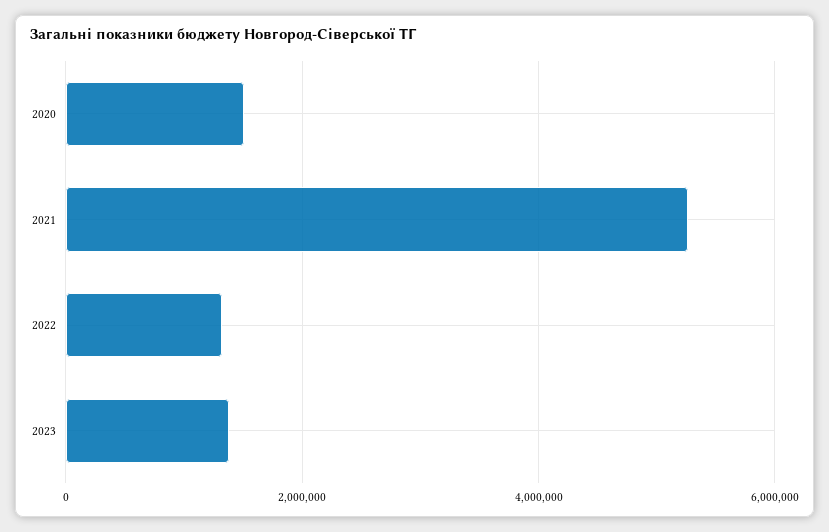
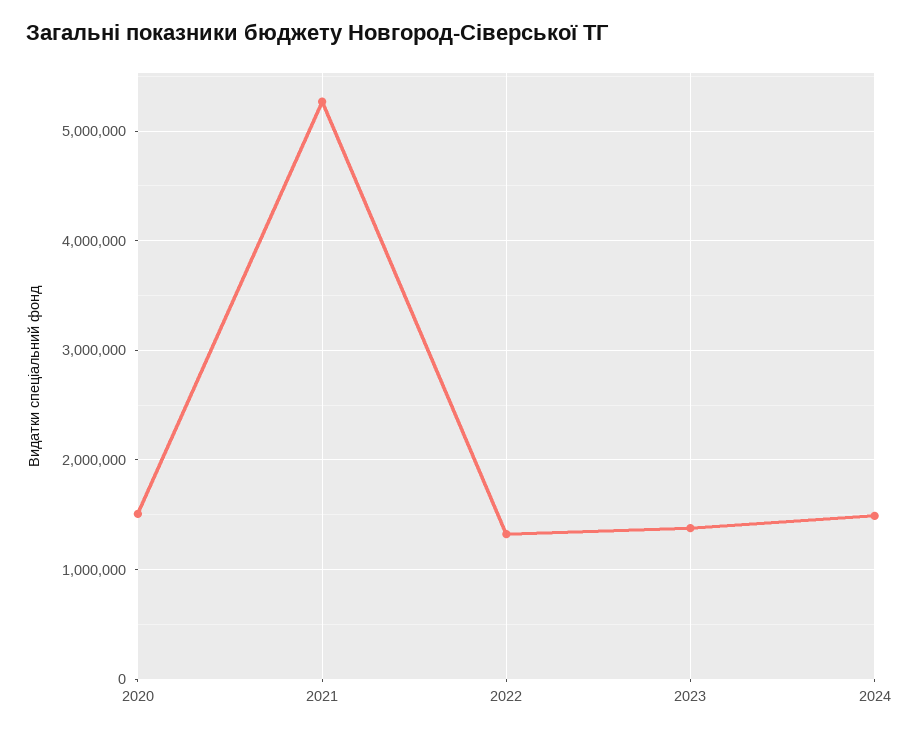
2024: none -> 1500000

